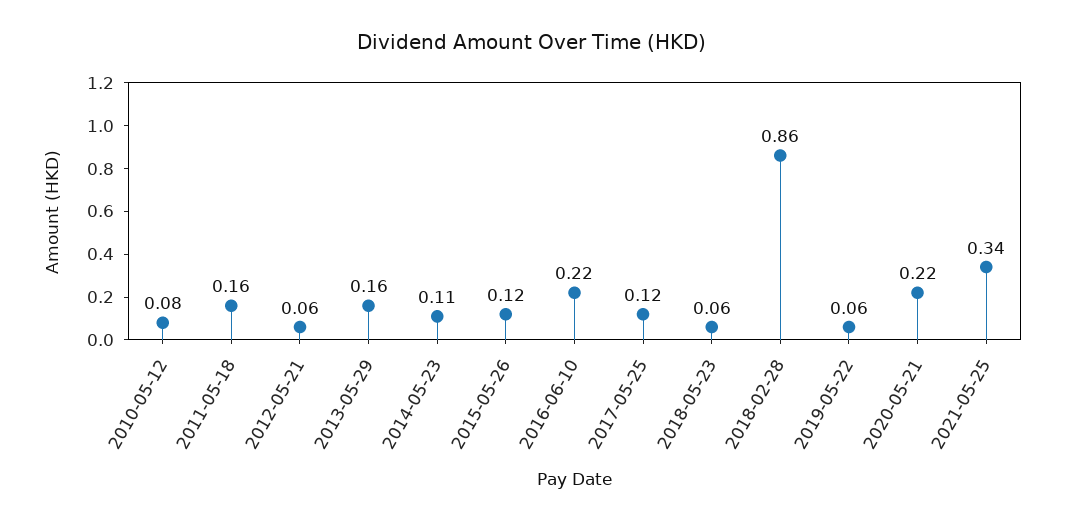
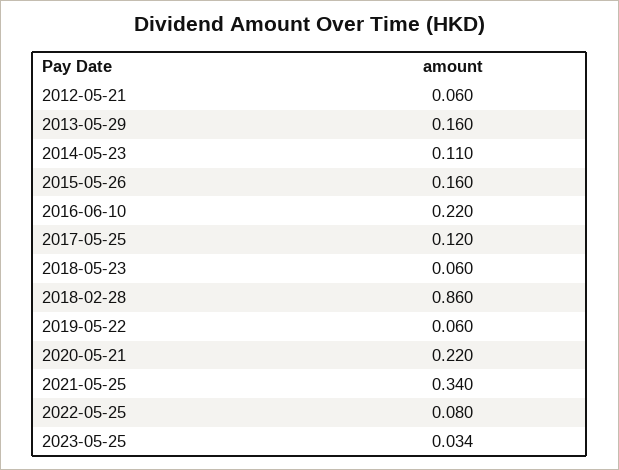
2010-05-12: 0.08 -> none
2011-05-18: 0.16 -> none
2015-05-26: 0.12 -> 0.16
2022-05-25: none -> 0.08
2023-05-25: none -> 0.034

